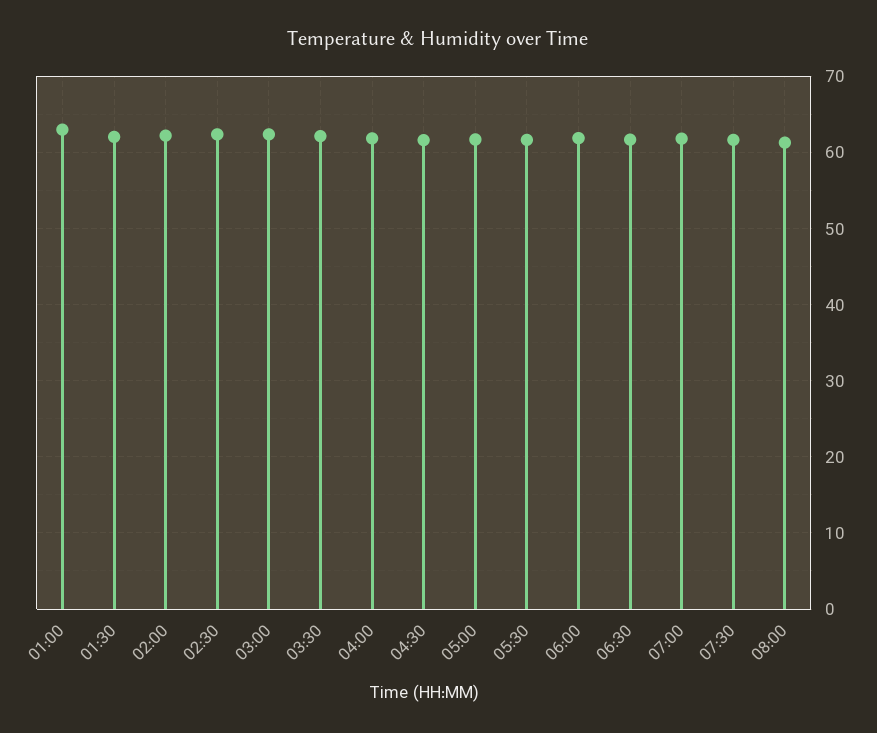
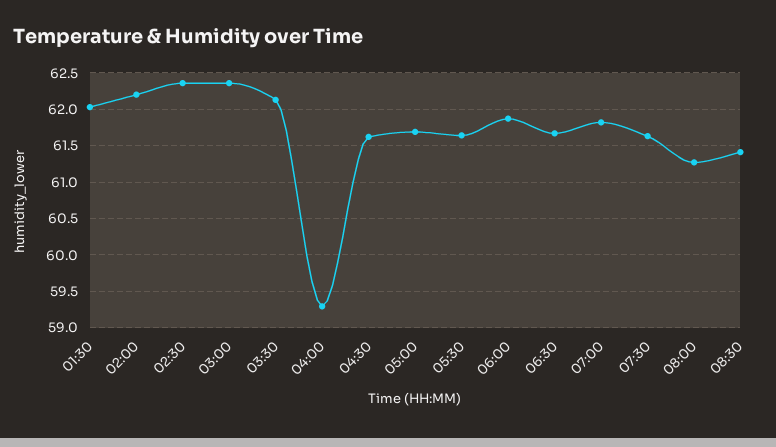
01:00: 63 -> none
04:00: 62 -> 59.3
08:30: none -> 61.4

